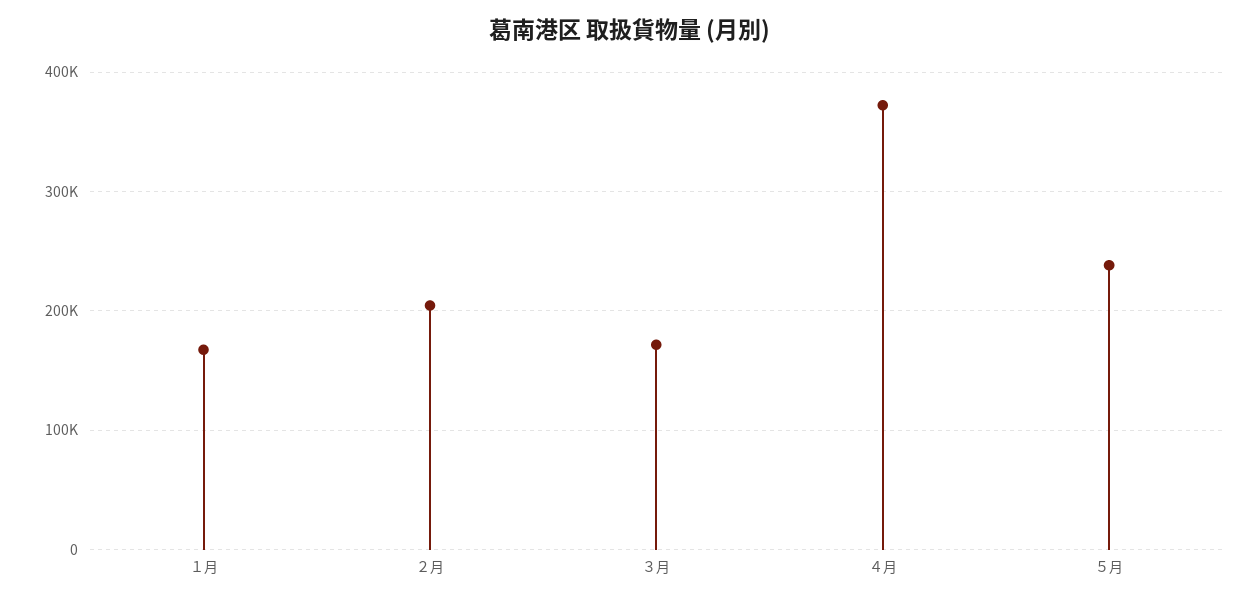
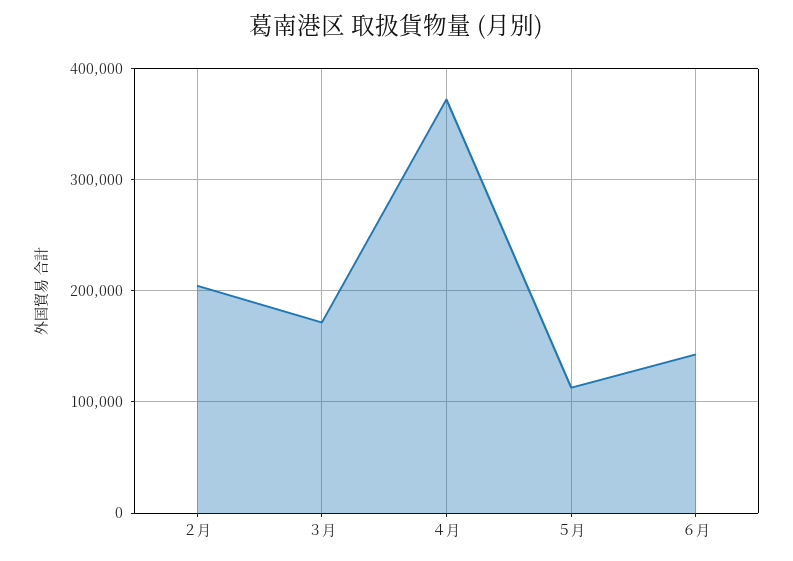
１月: 170000 -> none
５月: 240000 -> 110000
６月: none -> 140000

